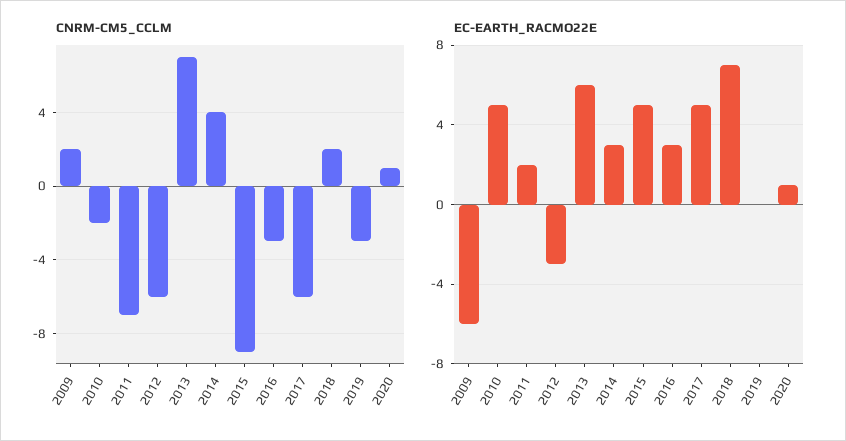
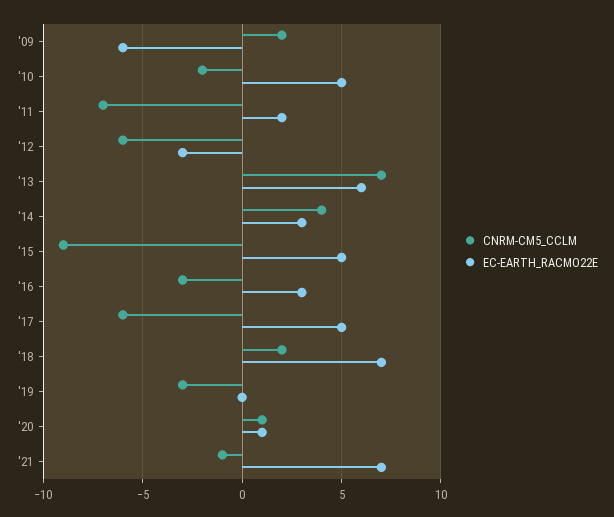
CNRM-CM5_CCLM, '21: none -> -1
EC-EARTH_RACMO22E, '21: none -> 7

